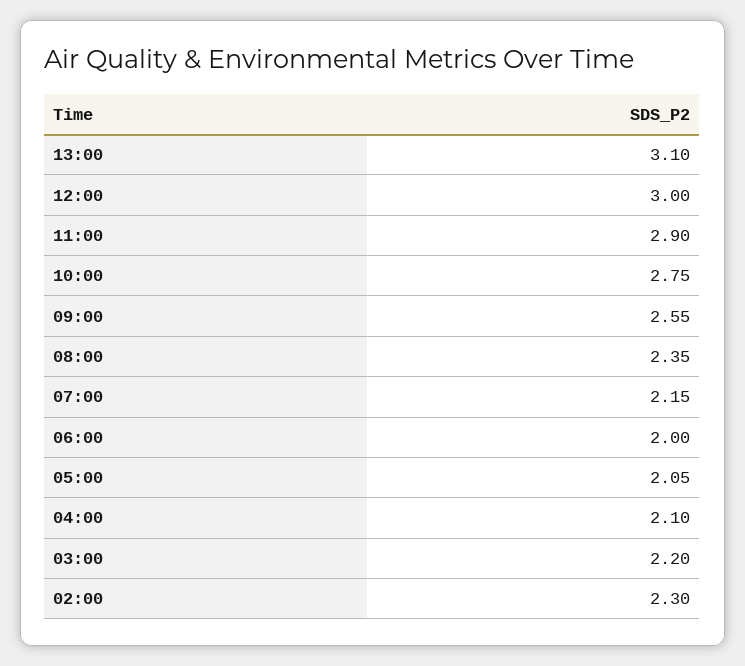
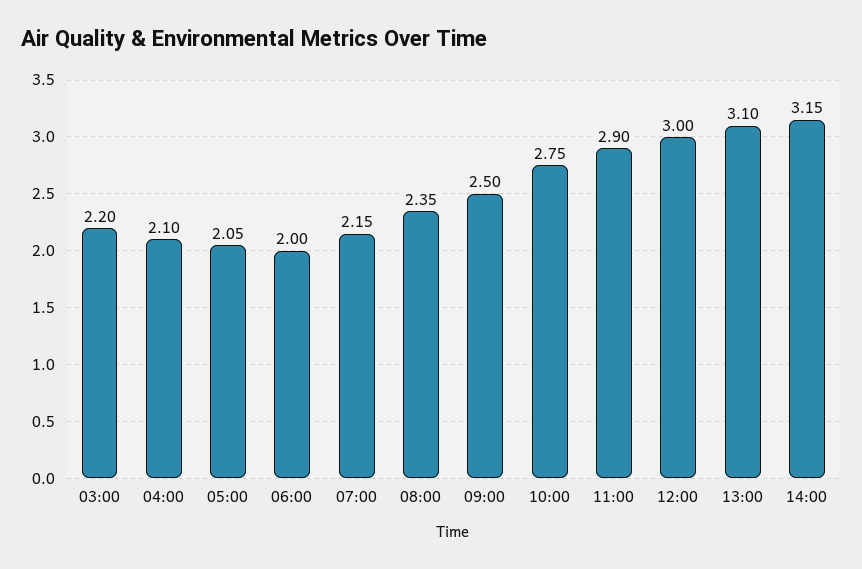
09:00: 2.55 -> 2.5
02:00: 2.3 -> none
14:00: none -> 3.15

